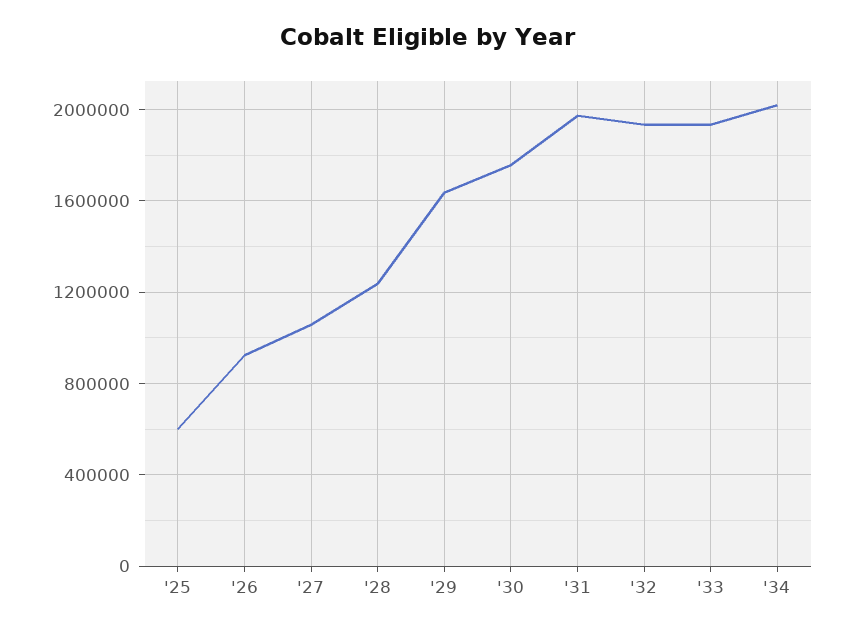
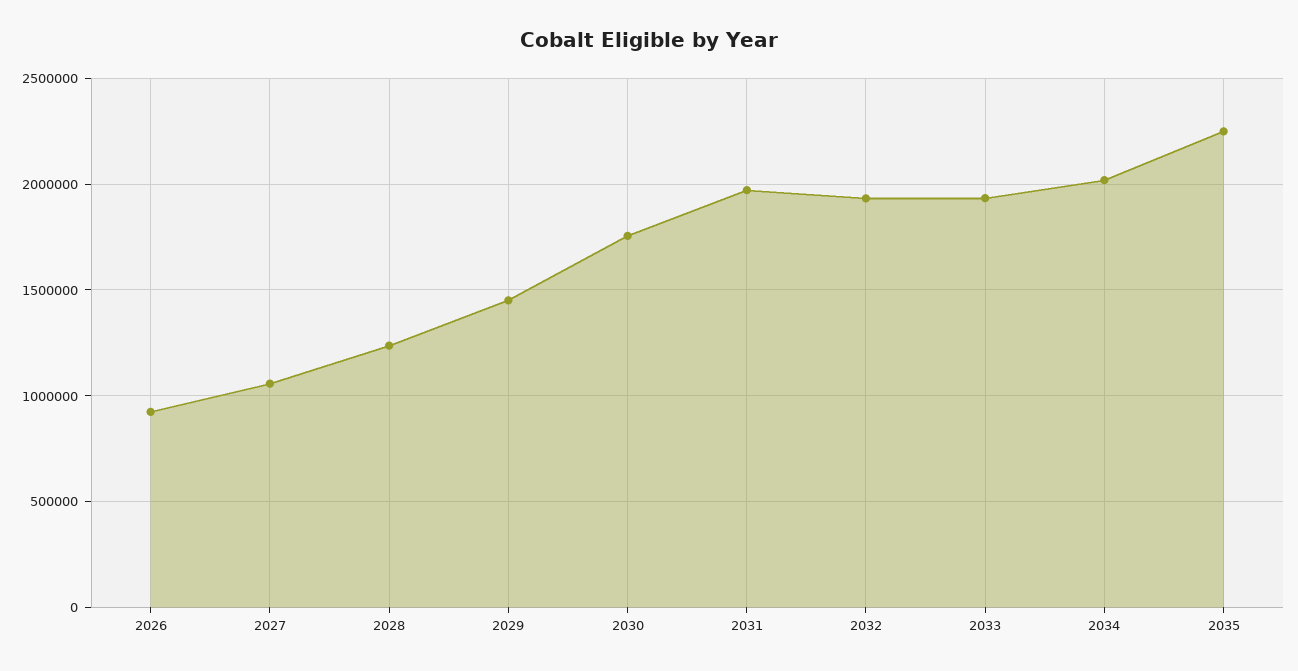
'25: 600000 -> none
'29: 1650000 -> 1450000
2035: none -> 2250000

